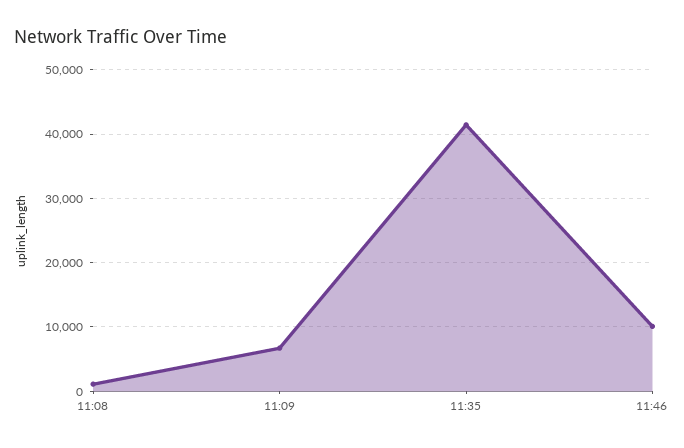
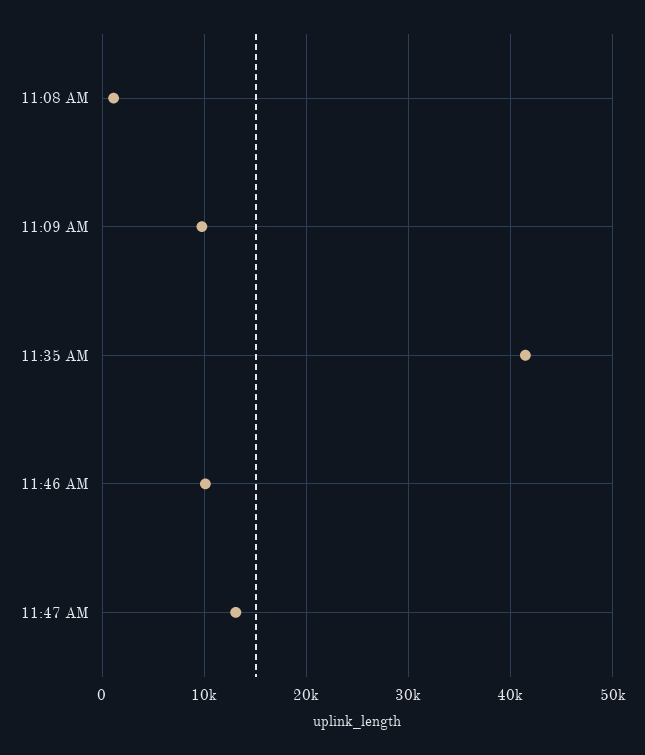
11:09: 7000 -> 10000
11:47 AM: none -> 13000

